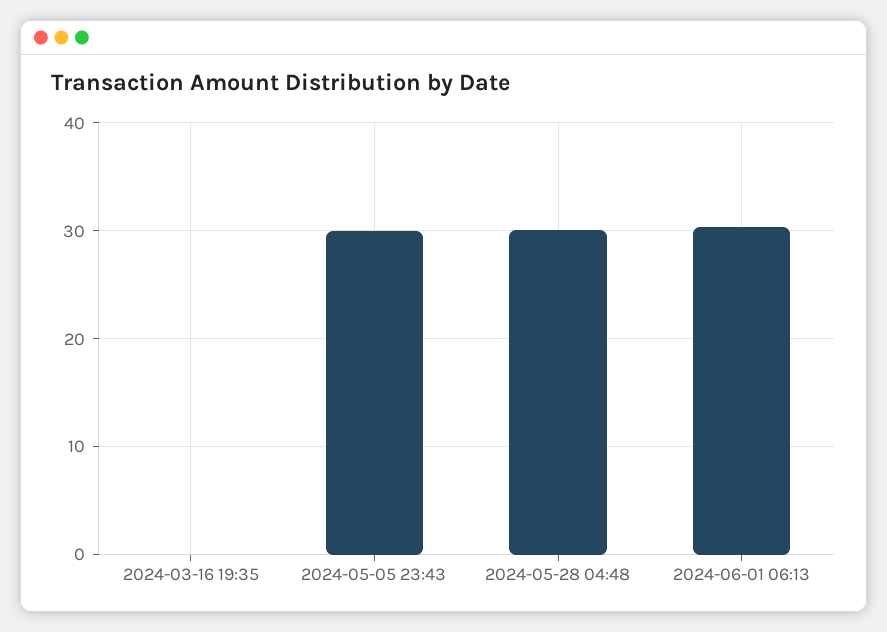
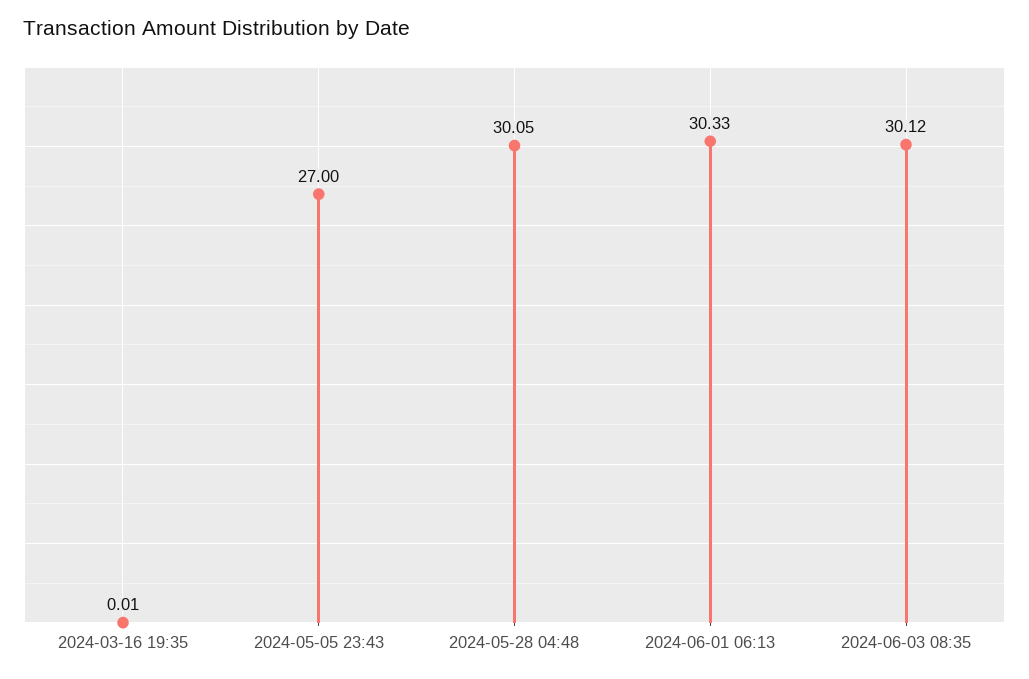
2024-05-05 23:43: 30 -> 27
2024-06-03 08:35: none -> 30.12

